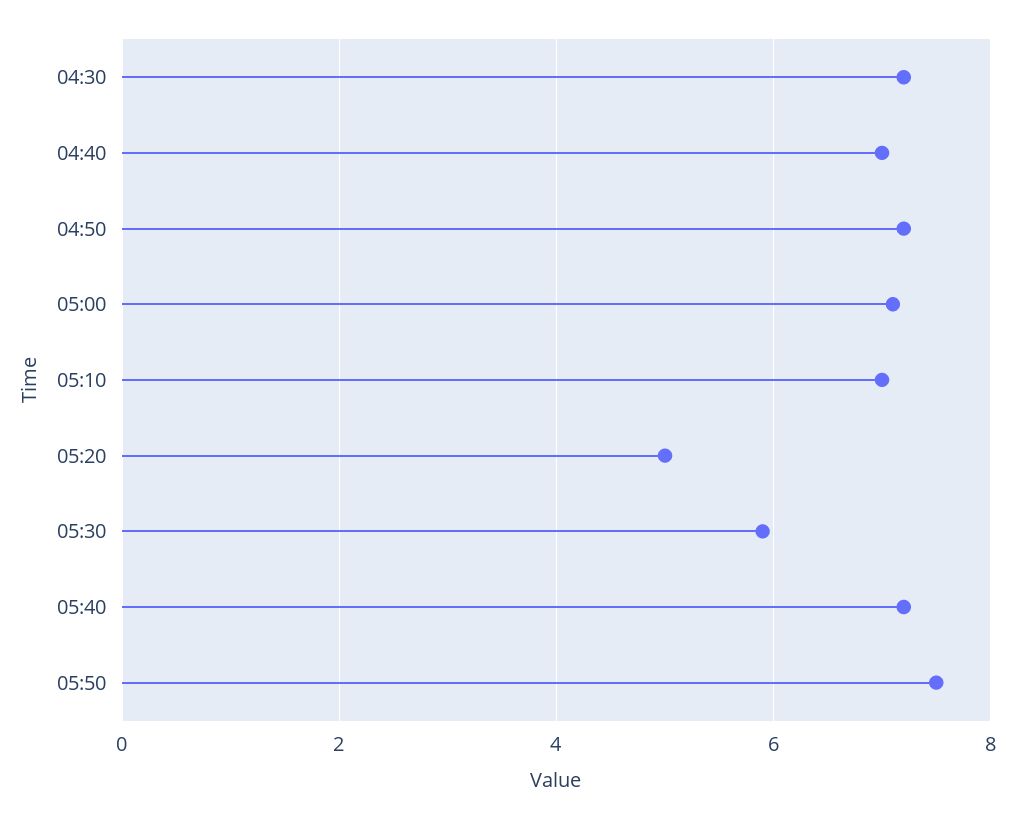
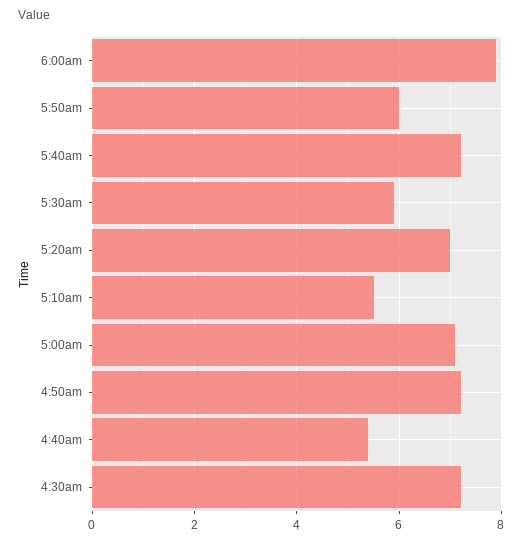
04:40: 7 -> 5.5
05:10: 7 -> 5.5
05:20: 5 -> 7
05:50: 7.5 -> 6
6:00am: none -> 8

